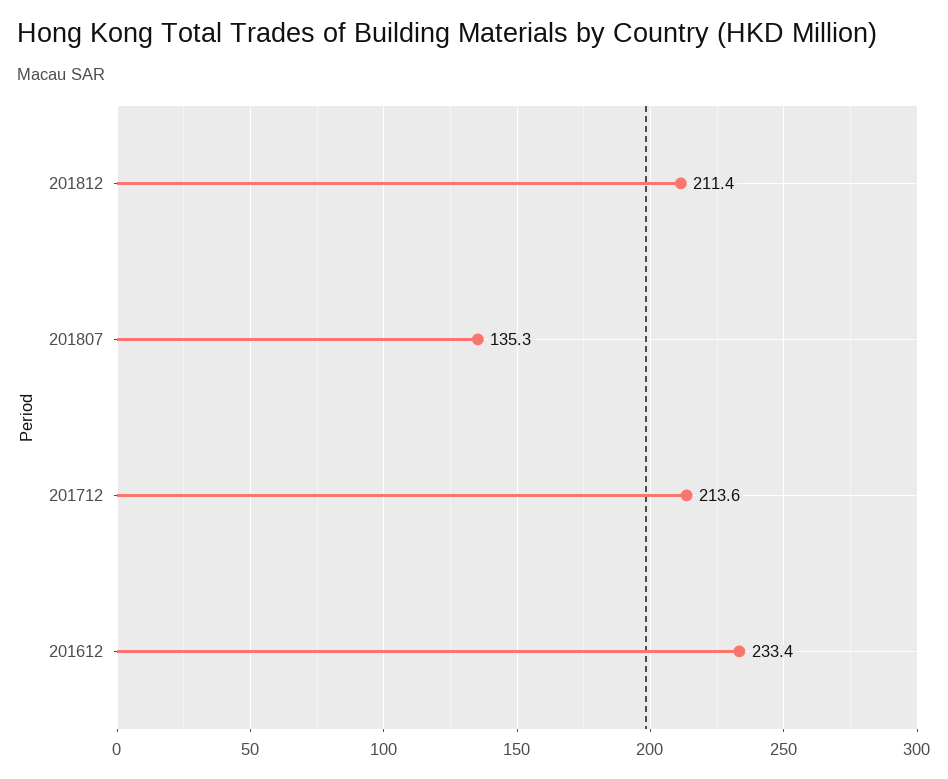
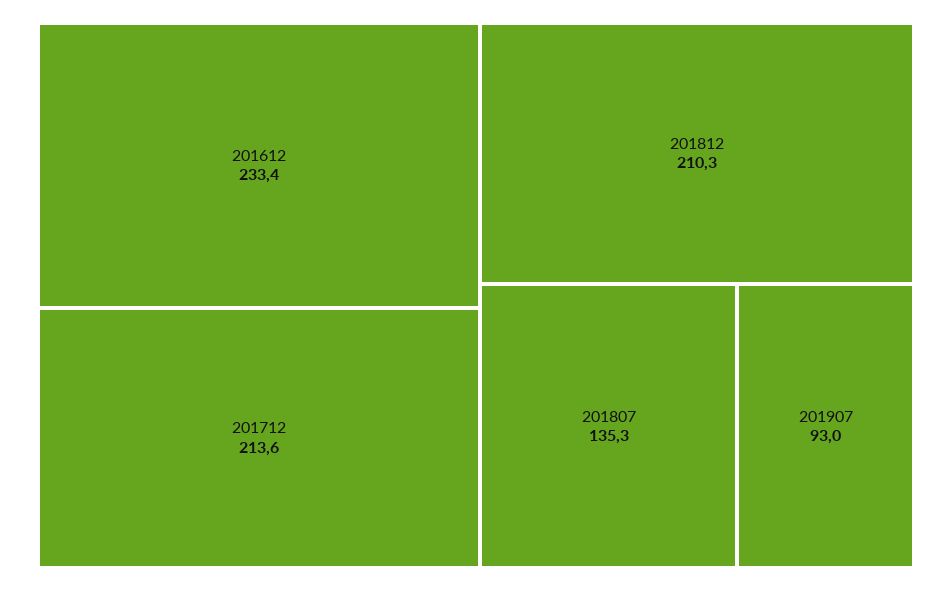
201812: 211.4 -> 210.3
201907: none -> 93

